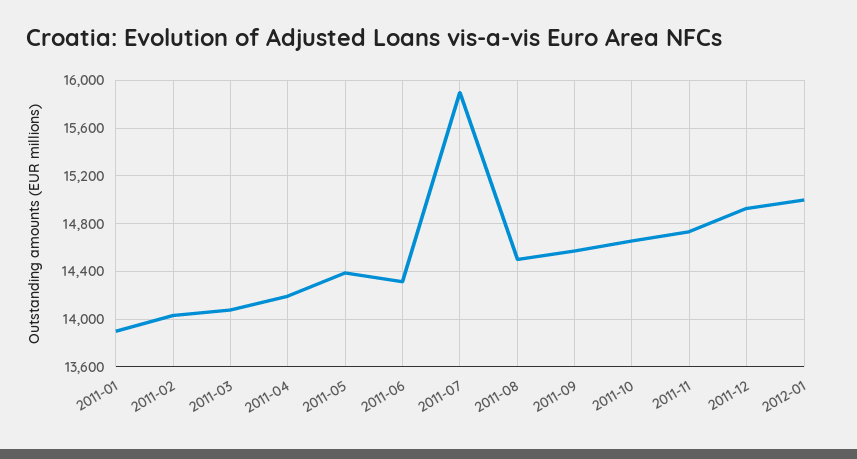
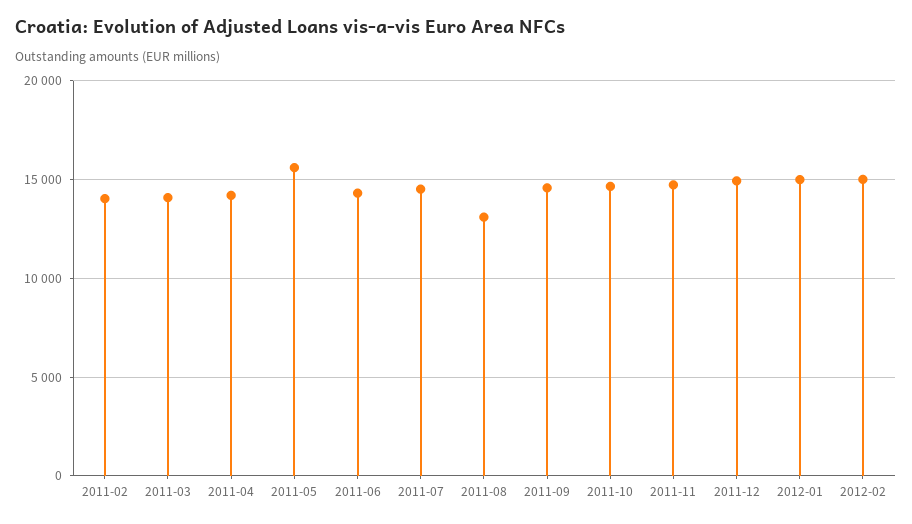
2011-01: 13900 -> none
2011-05: 14400 -> 15500
2011-07: 15900 -> 14500
2011-08: 14500 -> 13000
2012-02: none -> 15000

